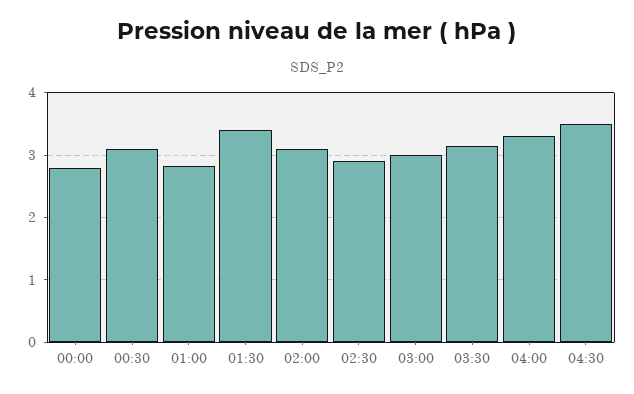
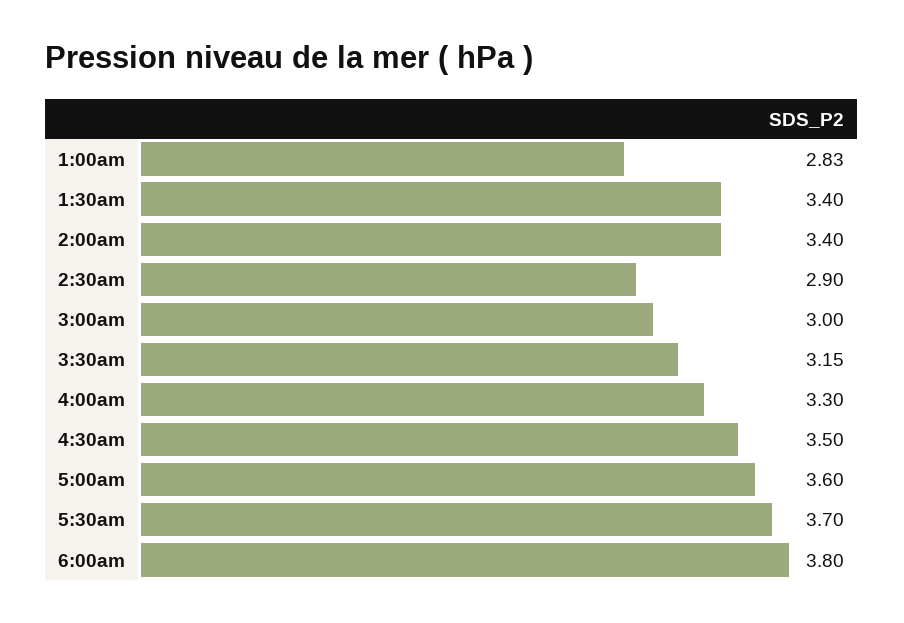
00:00: 2.8 -> none
00:30: 3.1 -> none
02:00: 3.1 -> 3.4
5:00am: none -> 3.6
5:30am: none -> 3.7
6:00am: none -> 3.8

